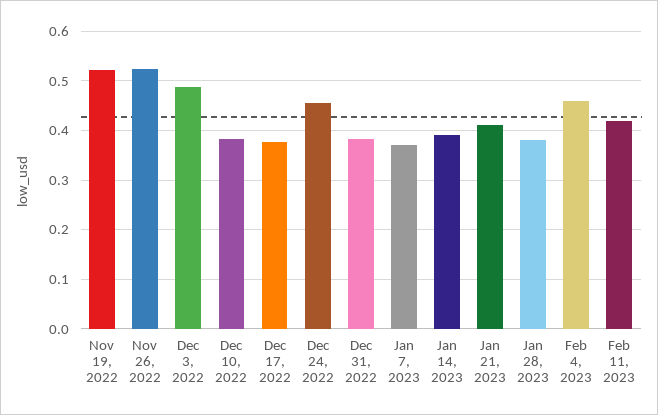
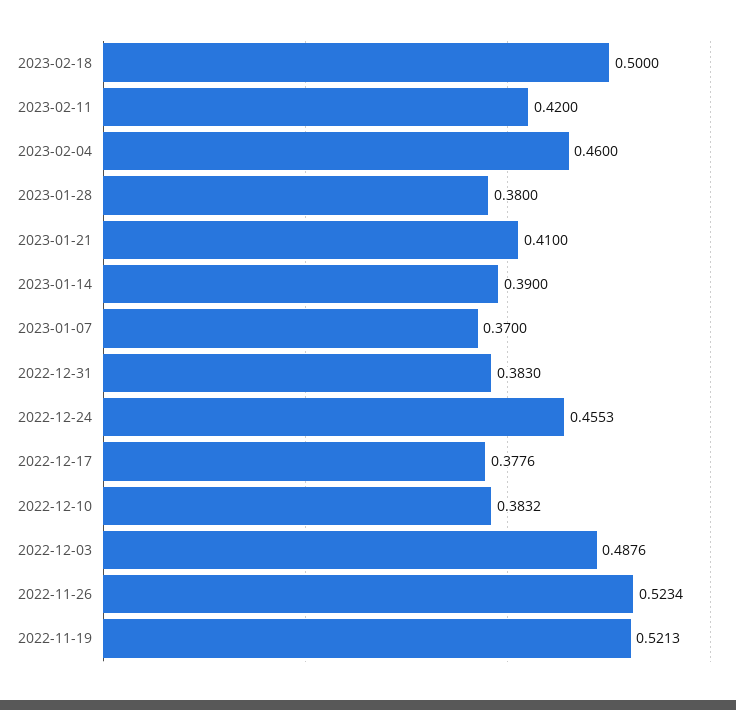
2023-02-18: none -> 0.5

